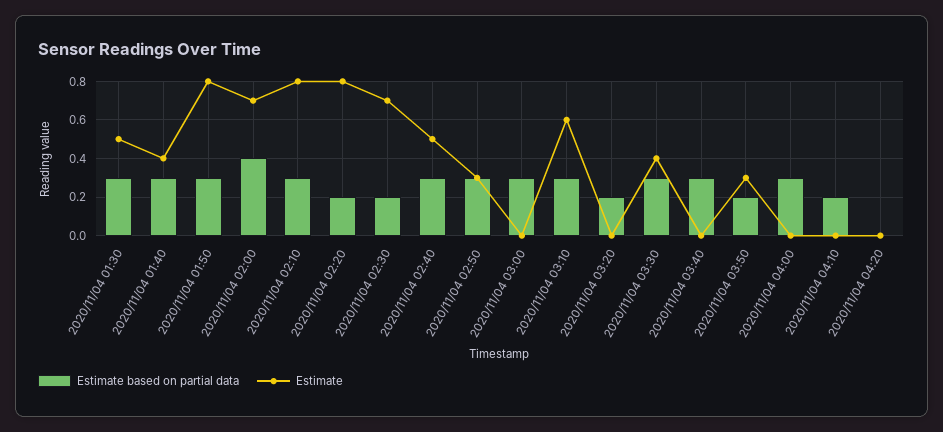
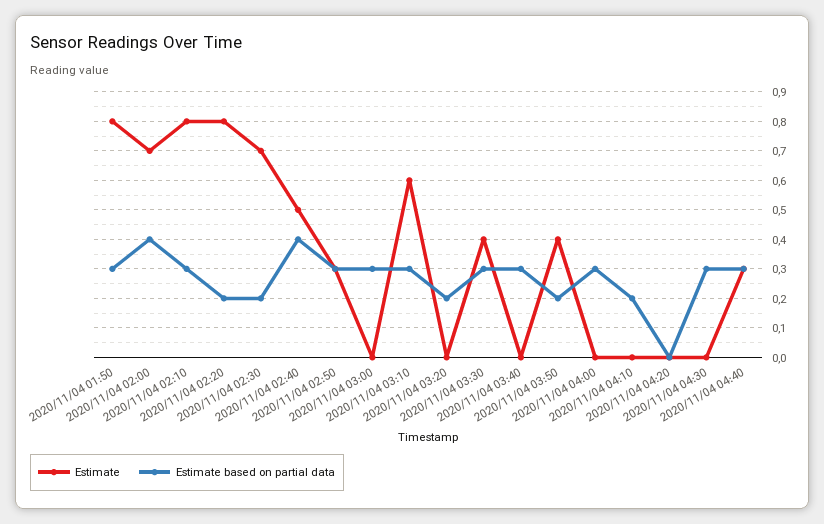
Estimate based on partial data, 2020/11/04 01:30: 0.3 -> none
Estimate, 2020/11/04 01:30: 0.5 -> none
Estimate based on partial data, 2020/11/04 01:40: 0.3 -> none
Estimate, 2020/11/04 01:40: 0.4 -> none
Estimate based on partial data, 2020/11/04 02:40: 0.3 -> 0.4
Estimate, 2020/11/04 03:50: 0.3 -> 0.4
Estimate, 2020/11/04 04:30: none -> 0
Estimate based on partial data, 2020/11/04 04:30: none -> 0.3
Estimate, 2020/11/04 04:40: none -> 0.3
Estimate based on partial data, 2020/11/04 04:40: none -> 0.3

